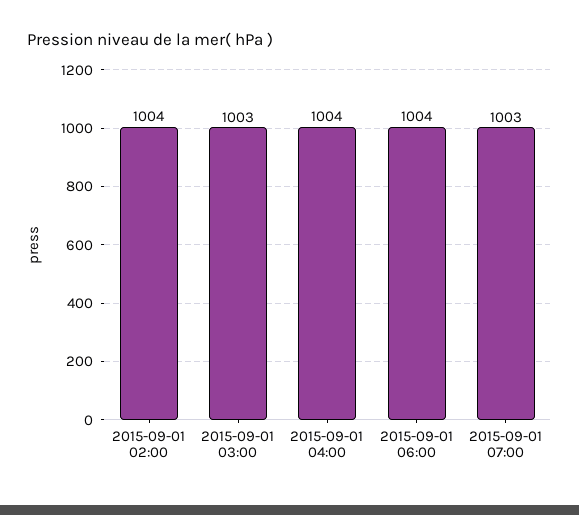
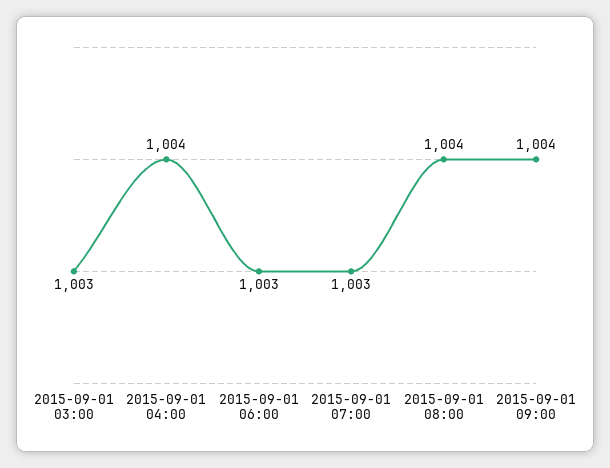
2015-09-01 02:00: 1004 -> none
2015-09-01 06:00: 1004 -> 1003
2015-09-01 08:00: none -> 1004
2015-09-01 09:00: none -> 1004

